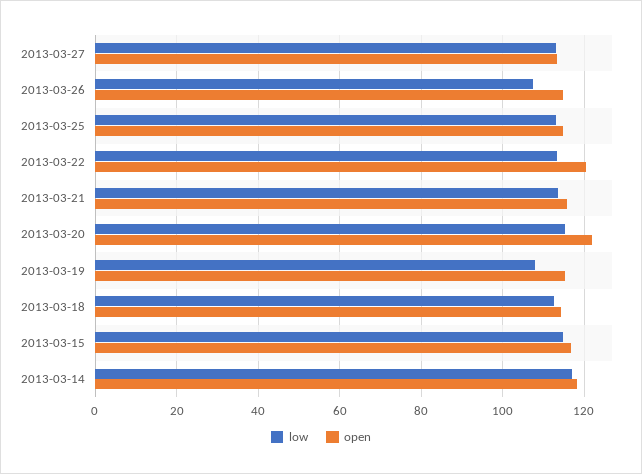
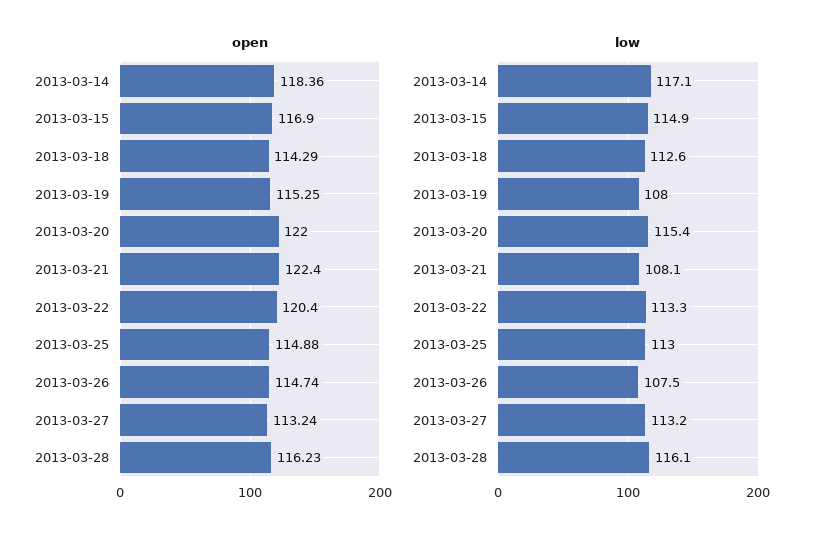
low, 2013-03-21: 114 -> 108.1
open, 2013-03-21: 116 -> 122.4
open, 2013-03-28: none -> 116.23
low, 2013-03-28: none -> 116.1

